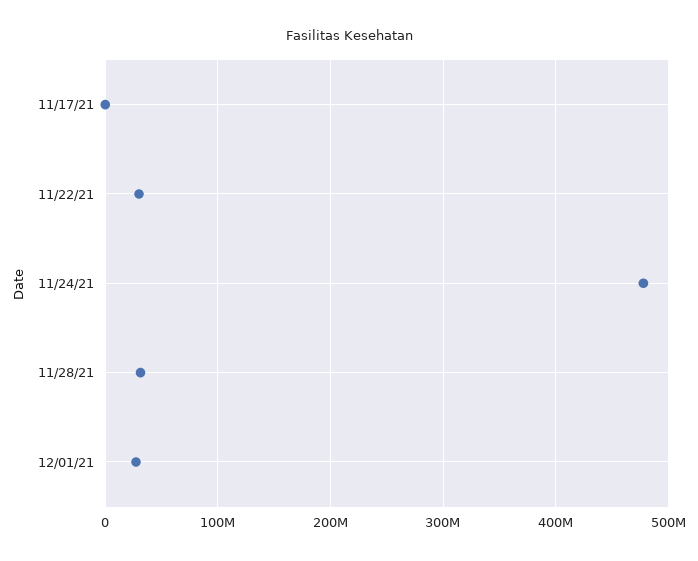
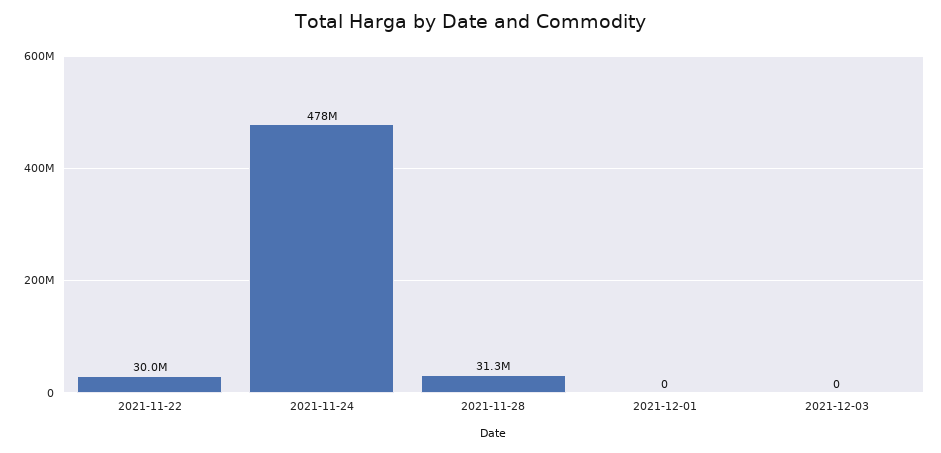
11/17/21: 0 -> none
12/01/21: 30000000 -> 0
2021-12-03: none -> 0

